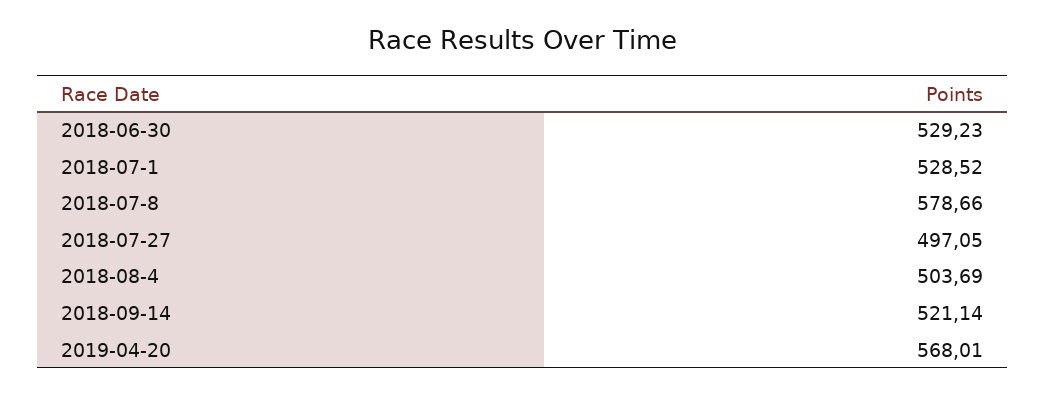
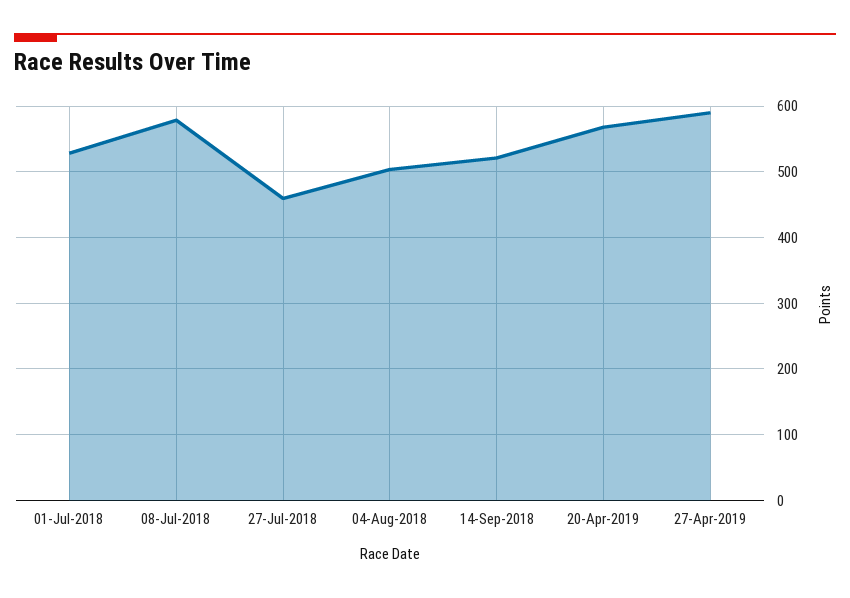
2018-06-30: 529.23 -> none
2018-07-27: 497.05 -> 460
27-Apr-2019: none -> 590

